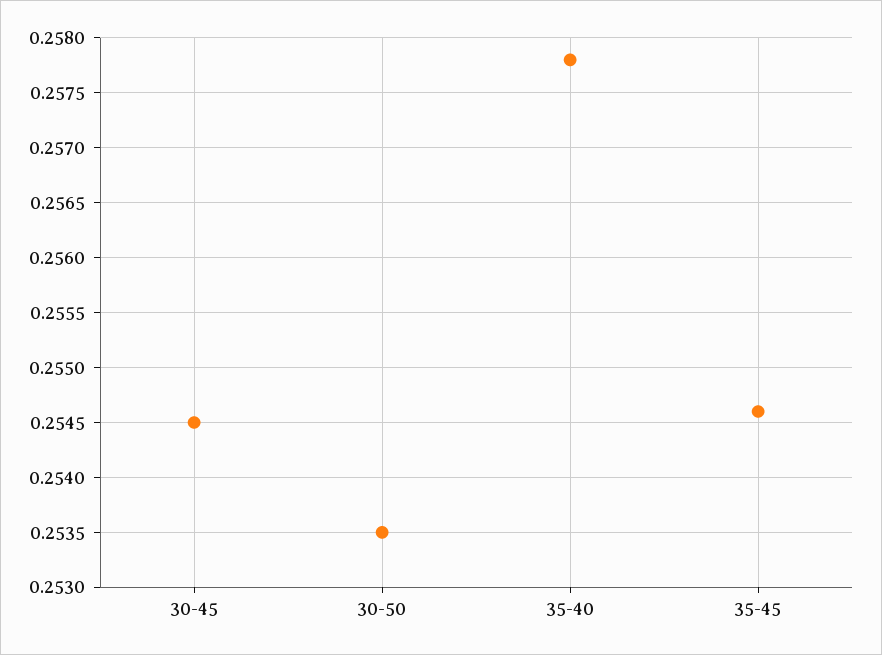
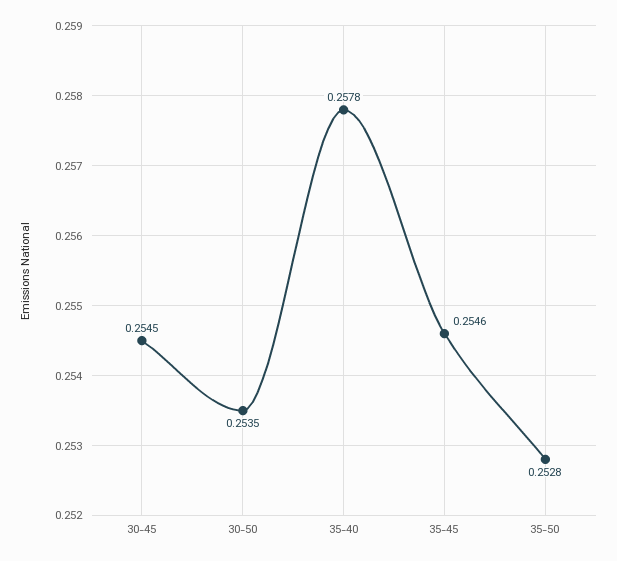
35-50: none -> 0.2528

